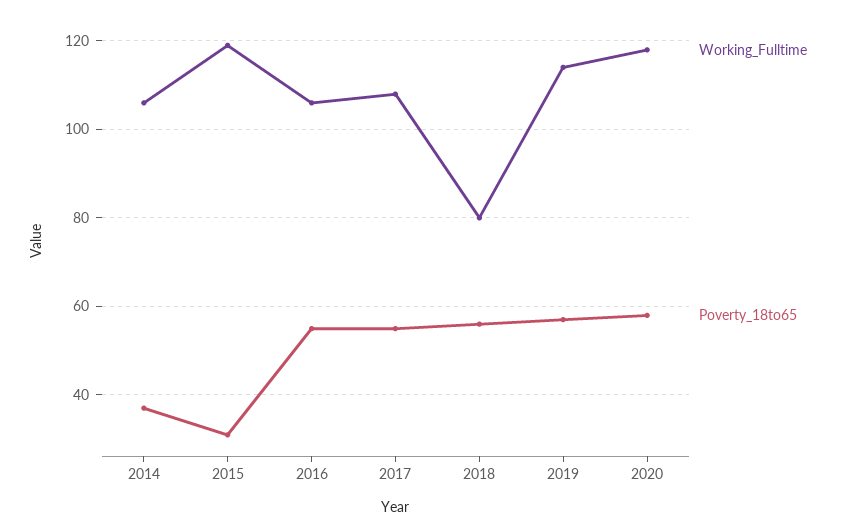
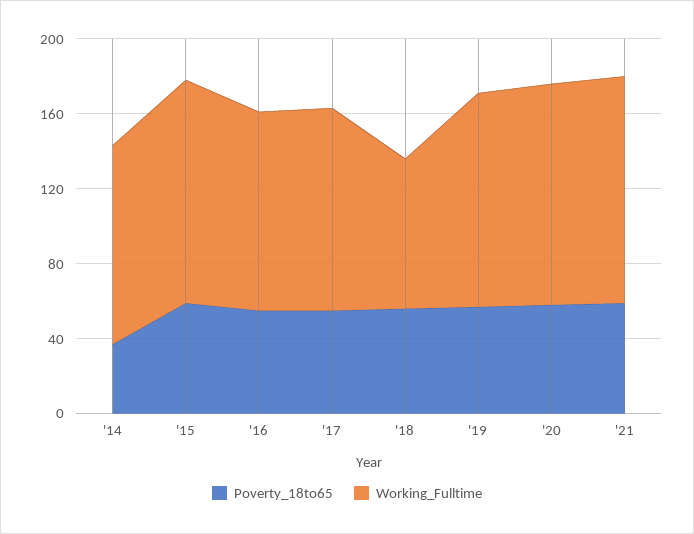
Poverty_18to65, 2015: 30 -> 60
Poverty_18to65, '21: none -> 60
Working_Fulltime, '21: none -> 120

